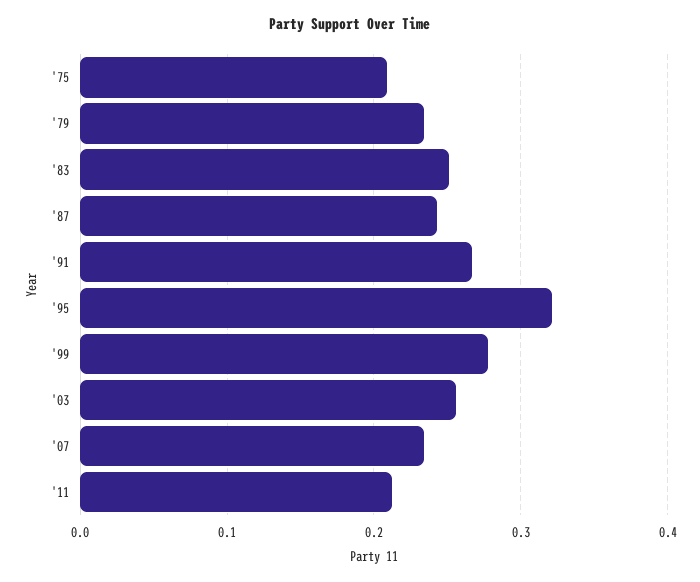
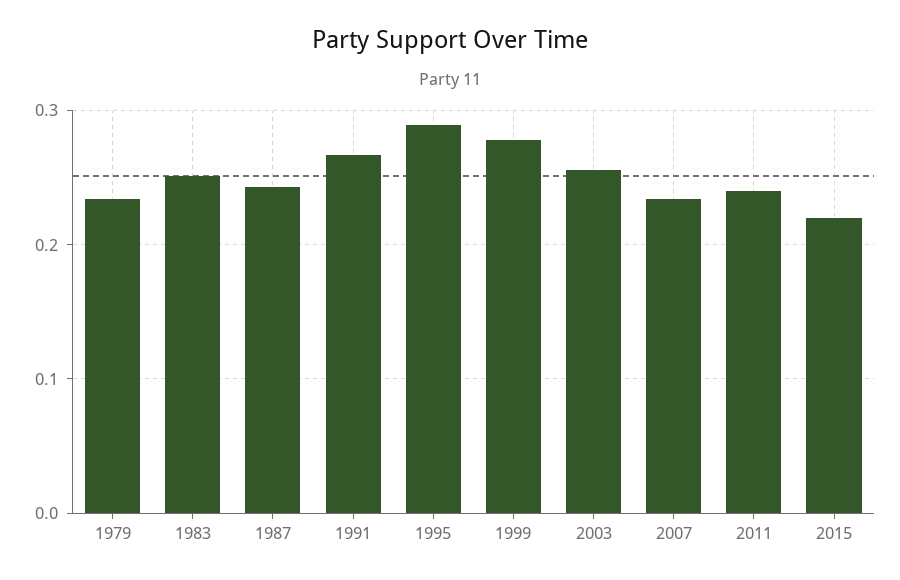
'75: 0.21 -> none
'95: 0.32 -> 0.29
'11: 0.21 -> 0.24
2015: none -> 0.22

